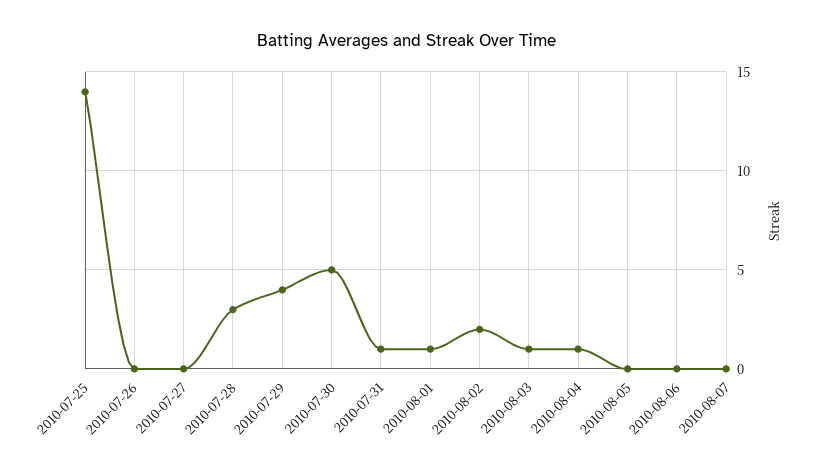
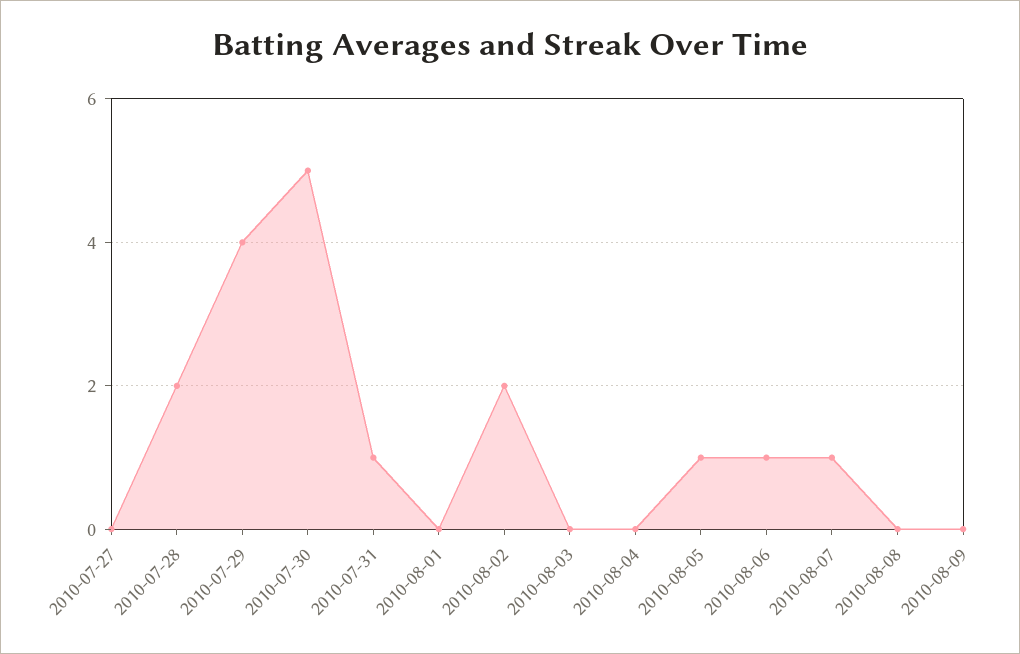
2010-07-25: 14 -> none
2010-07-26: 0 -> none
2010-07-28: 3 -> 2
2010-08-01: 1 -> 0
2010-08-03: 1 -> 0
2010-08-04: 1 -> 0
2010-08-05: 0 -> 1
2010-08-06: 0 -> 1
2010-08-07: 0 -> 1
2010-08-08: none -> 0
2010-08-09: none -> 0

